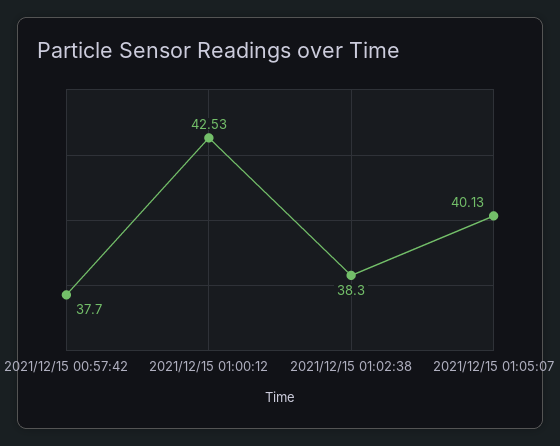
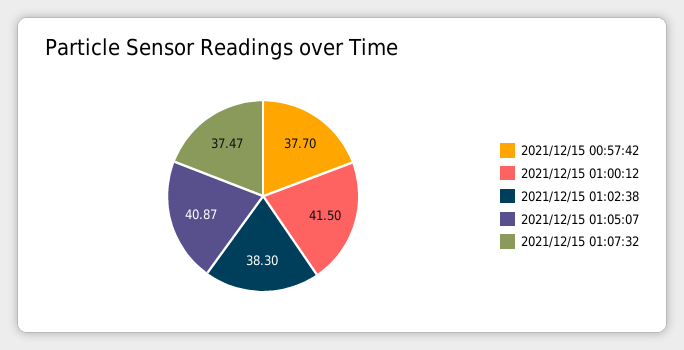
2021/12/15 01:00:12: 42.53 -> 41.5
2021/12/15 01:05:07: 40.13 -> 40.87
2021/12/15 01:07:32: none -> 37.47

